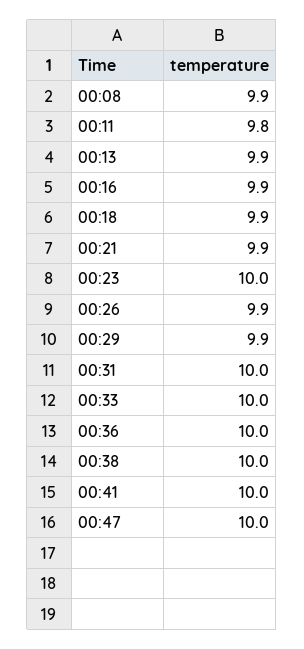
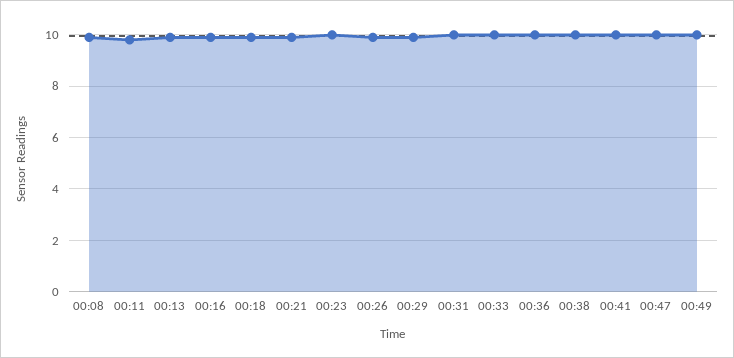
00:49: none -> 10

